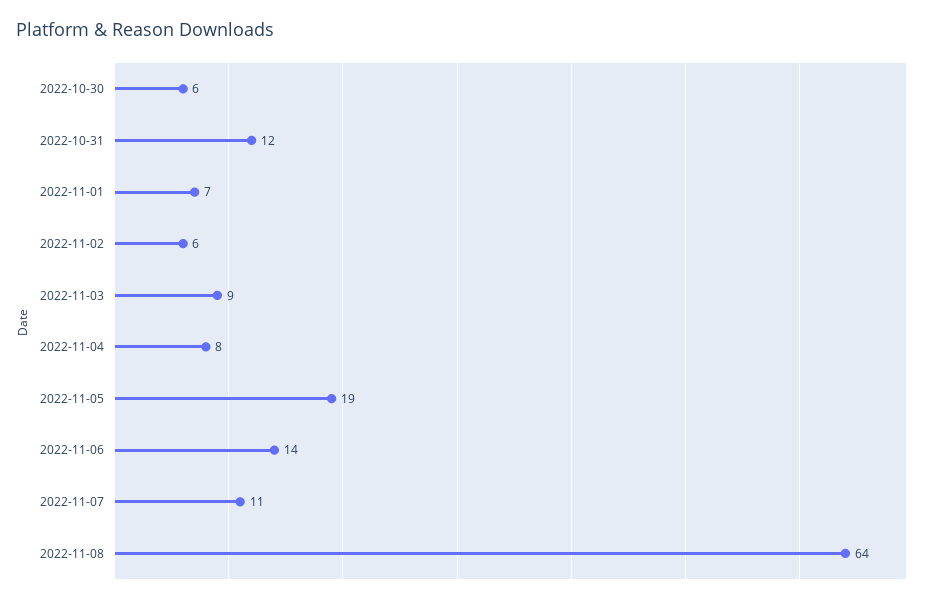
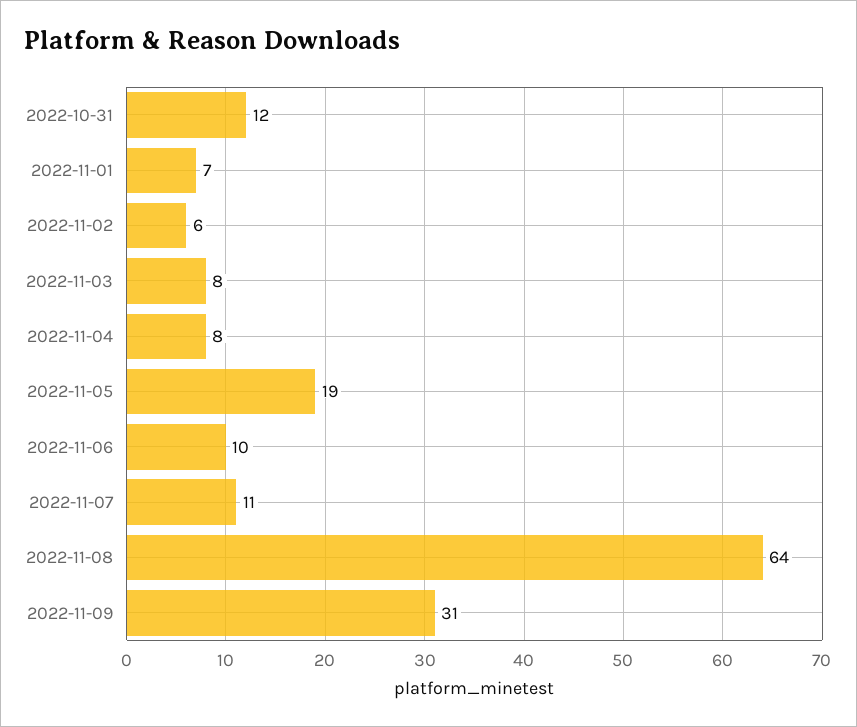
2022-10-30: 6 -> none
2022-11-03: 9 -> 8
2022-11-06: 14 -> 10
2022-11-09: none -> 31

